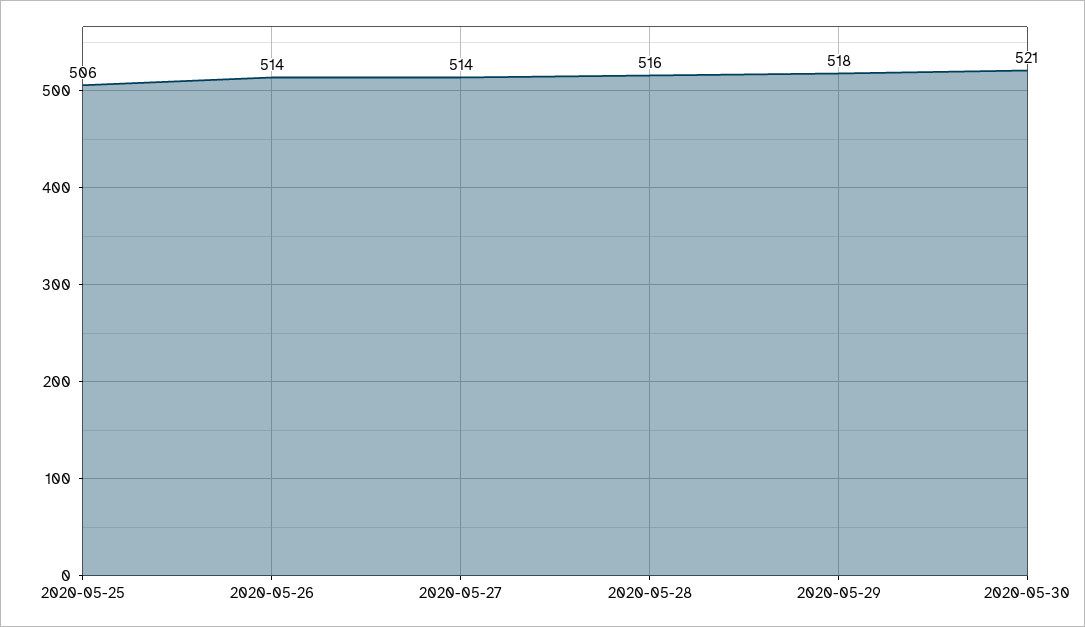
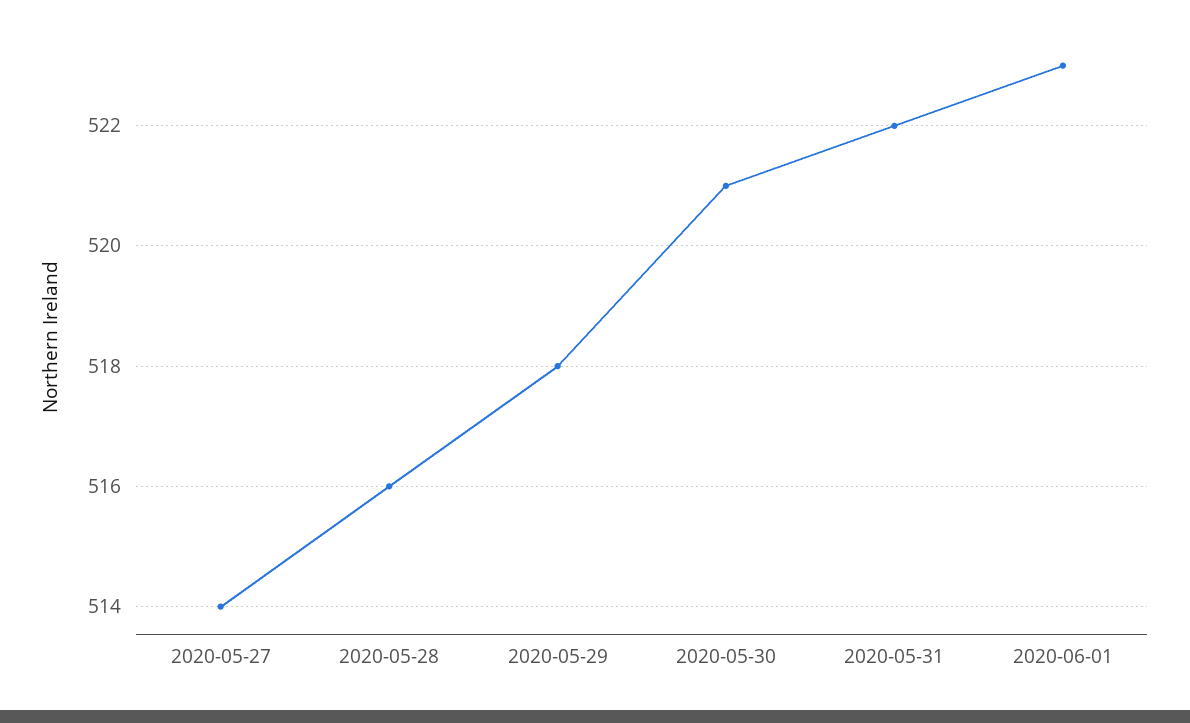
2020-05-25: 506 -> none
2020-05-26: 514 -> none
2020-05-31: none -> 522
2020-06-01: none -> 523

